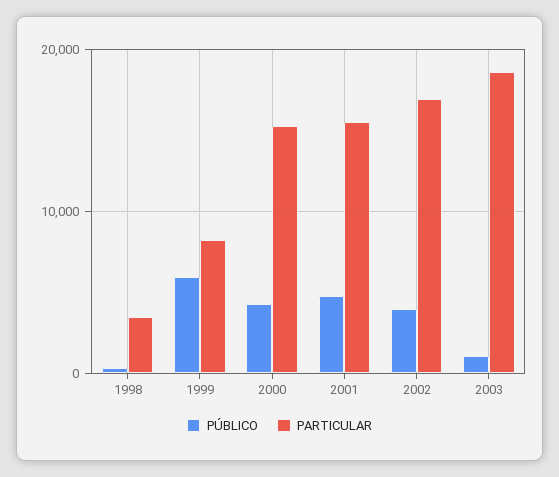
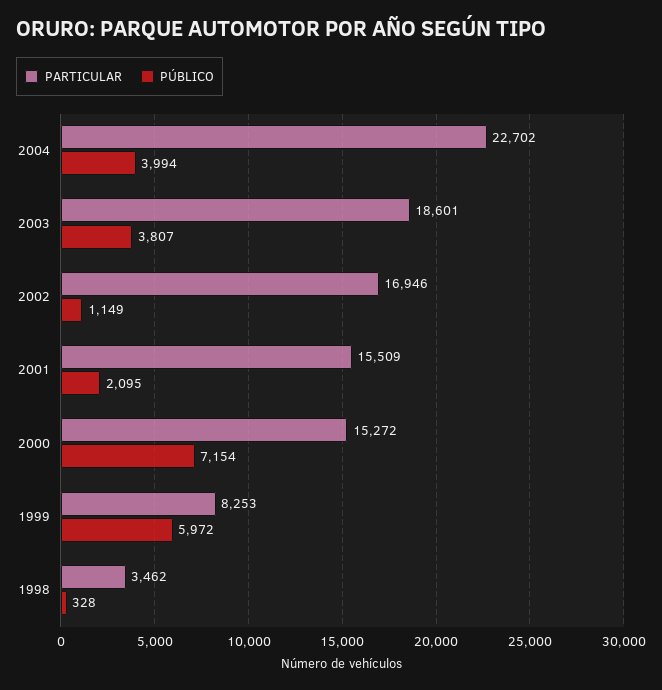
PÚBLICO, 2000: 4000 -> 7154
PÚBLICO, 2001: 5000 -> 2095
PÚBLICO, 2002: 4000 -> 1149
PÚBLICO, 2003: 1000 -> 3807
PARTICULAR, 2004: none -> 22702
PÚBLICO, 2004: none -> 3994

